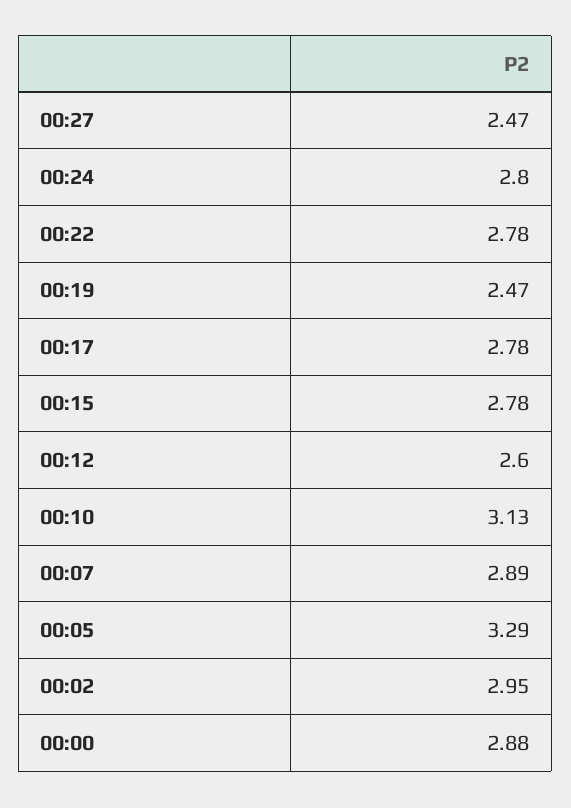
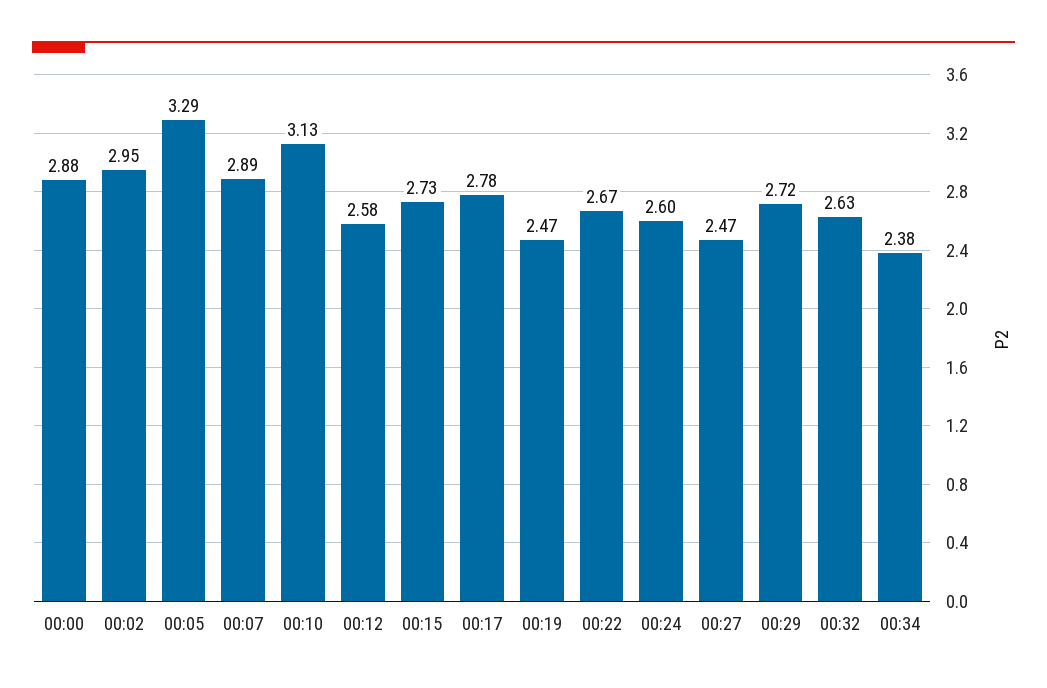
00:24: 2.8 -> 2.6
00:22: 2.78 -> 2.67
00:15: 2.78 -> 2.73
00:12: 2.6 -> 2.58
00:29: none -> 2.72
00:32: none -> 2.63
00:34: none -> 2.38

